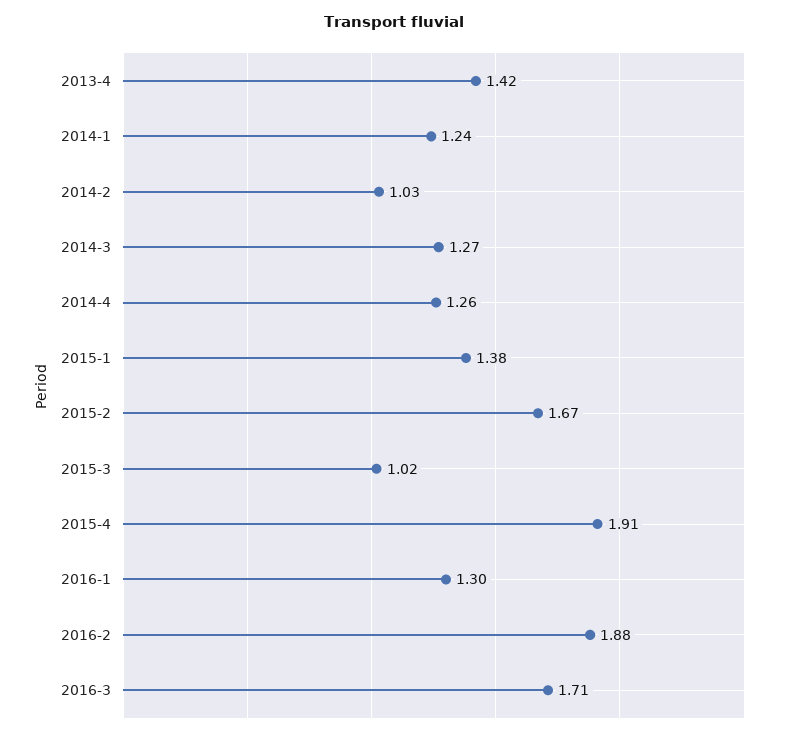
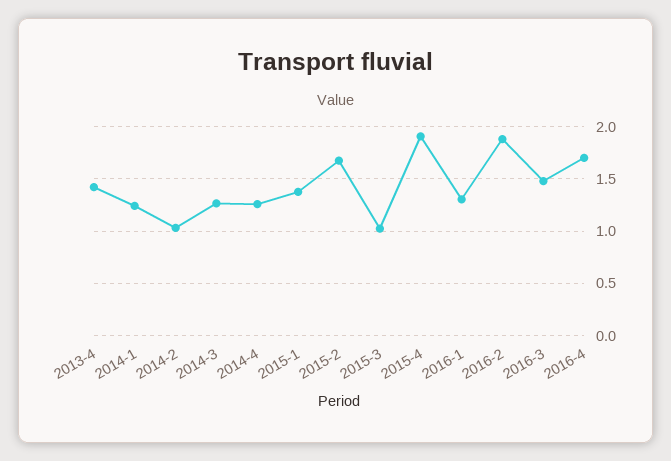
2016-3: 1.71 -> 1.5
2016-4: none -> 1.7

